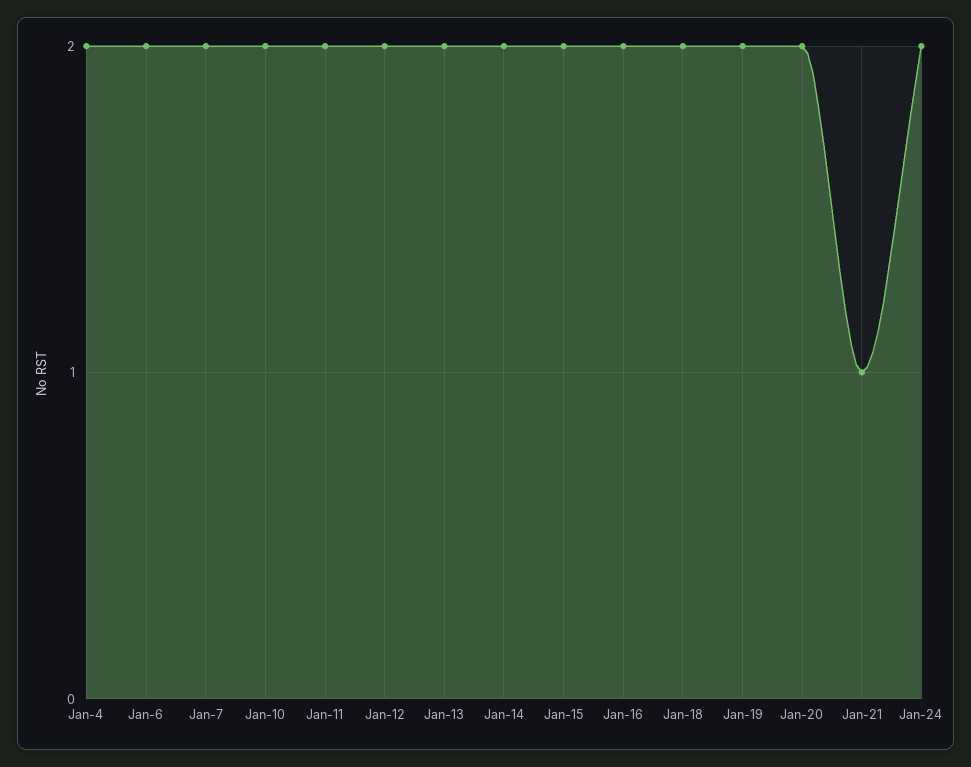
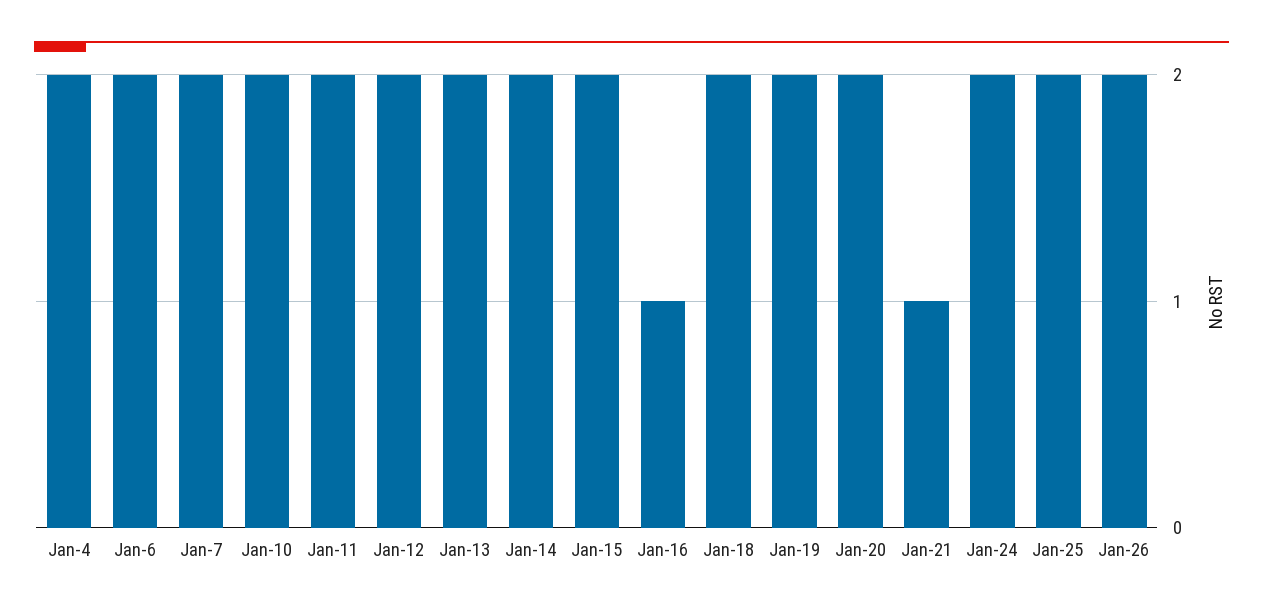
Jan-16: 2 -> 1
Jan-25: none -> 2
Jan-26: none -> 2

